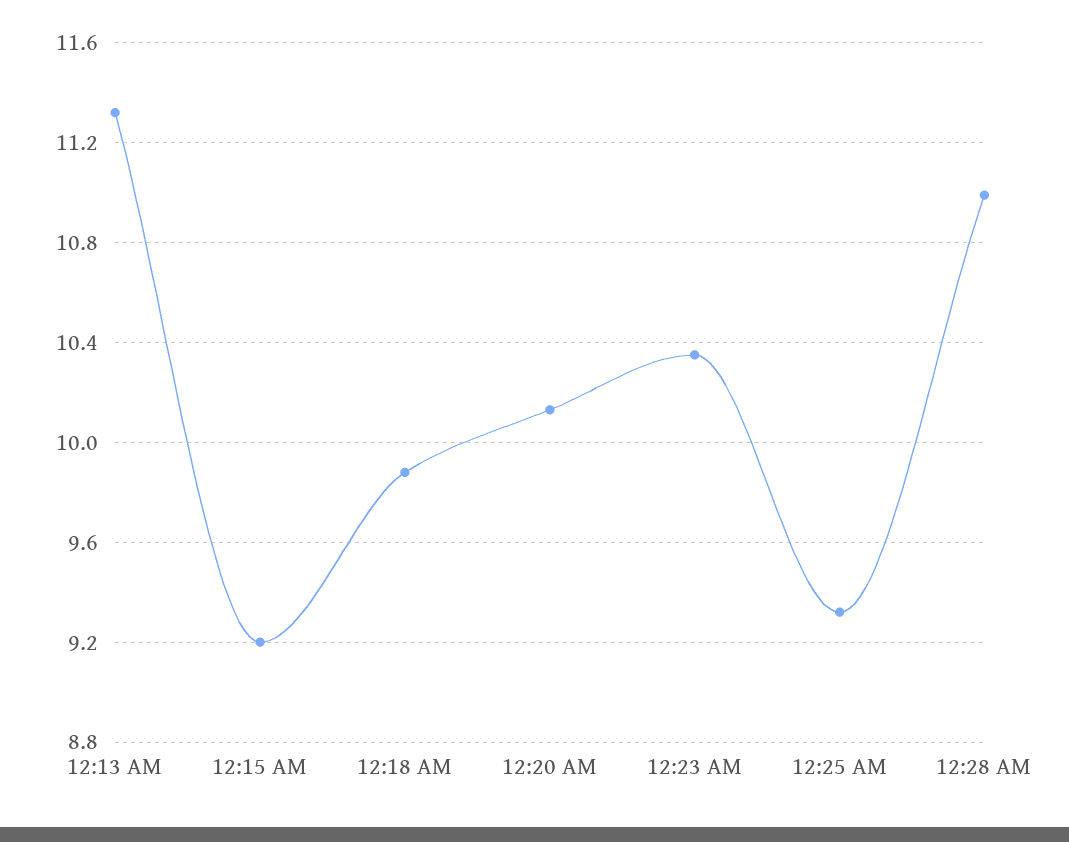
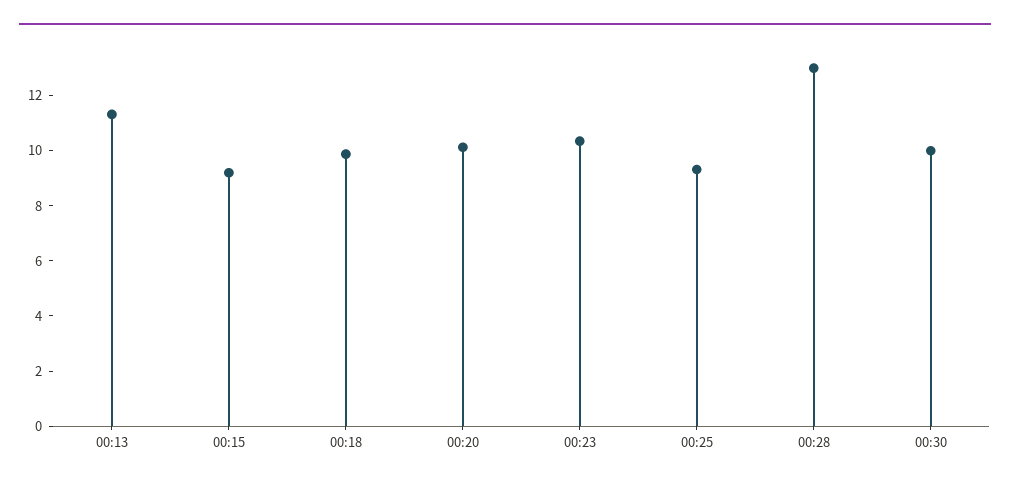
12:28 AM: 11 -> 13
00:30: none -> 10

